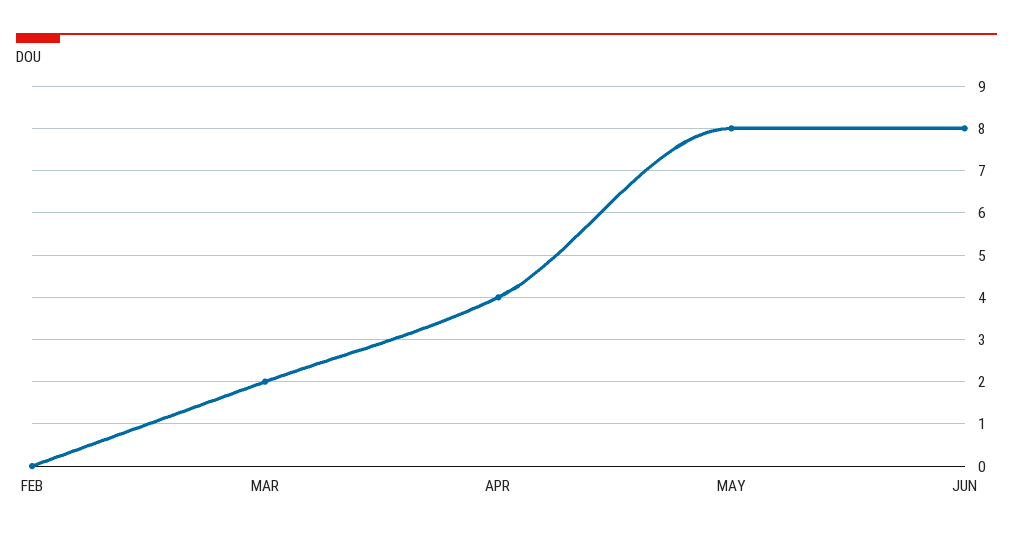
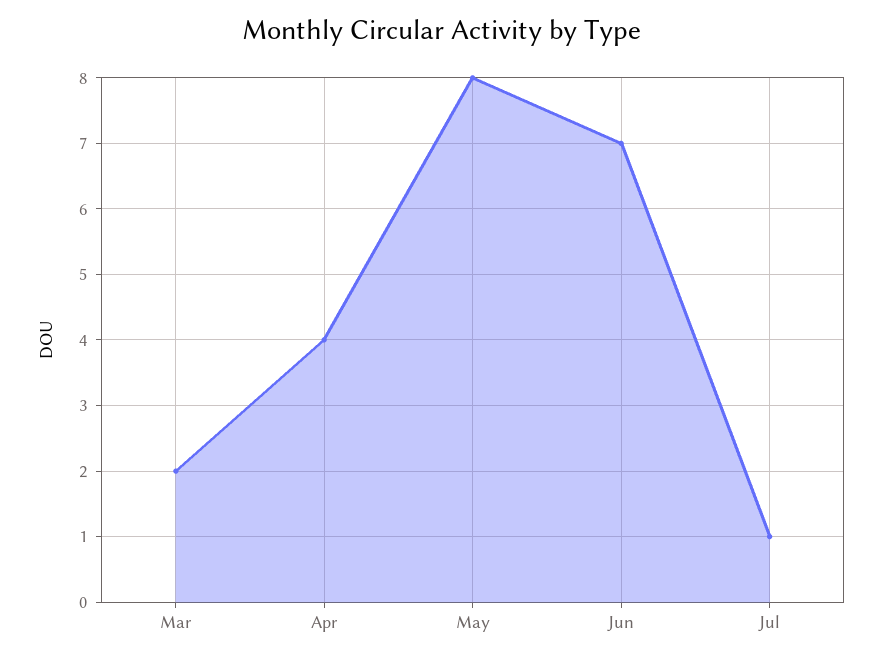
FEB: 0 -> none
JUN: 8 -> 7
Jul: none -> 1

